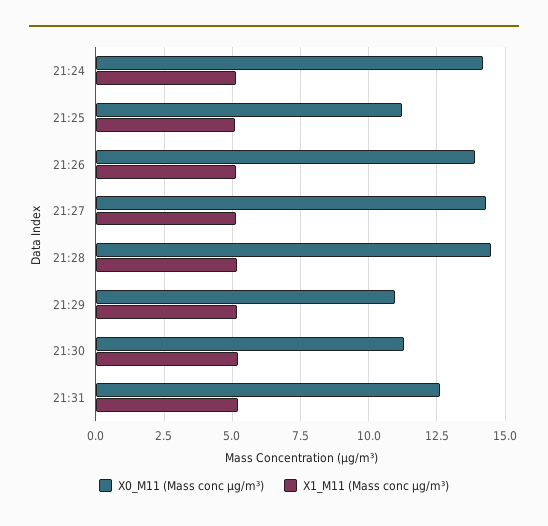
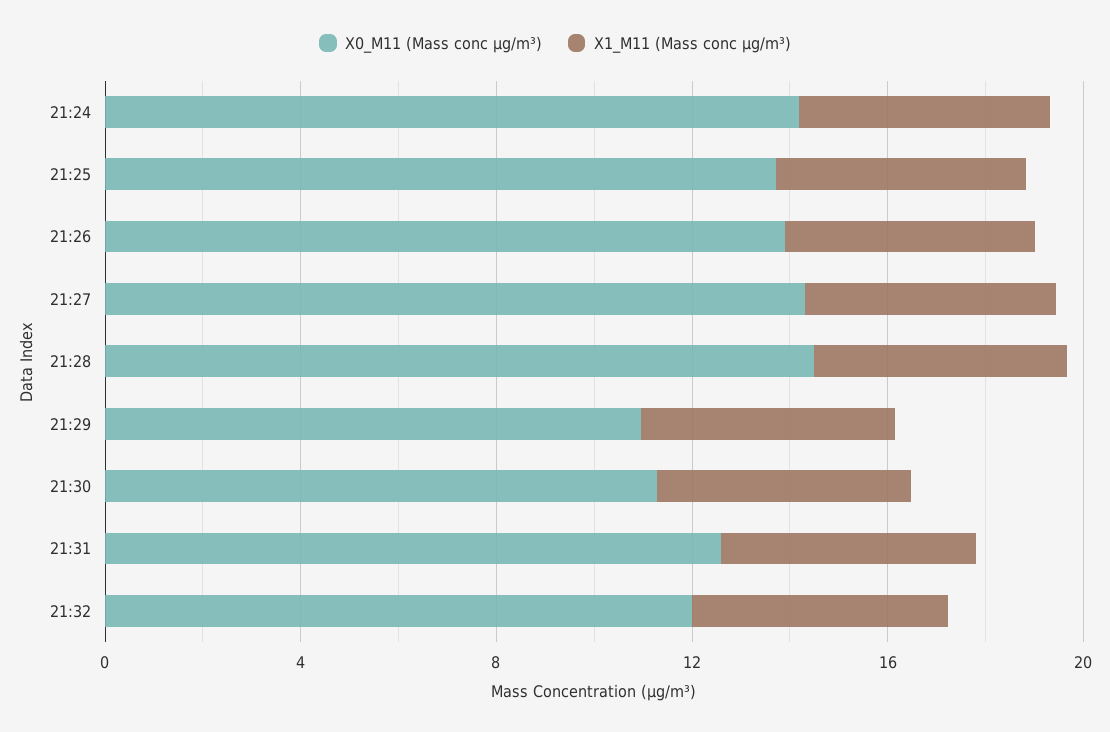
X0_M11 (Mass conc μg/m³), 21:25: 11.25 -> 14
X0_M11 (Mass conc μg/m³), 21:32: none -> 12
X1_M11 (Mass conc μg/m³), 21:32: none -> 5

